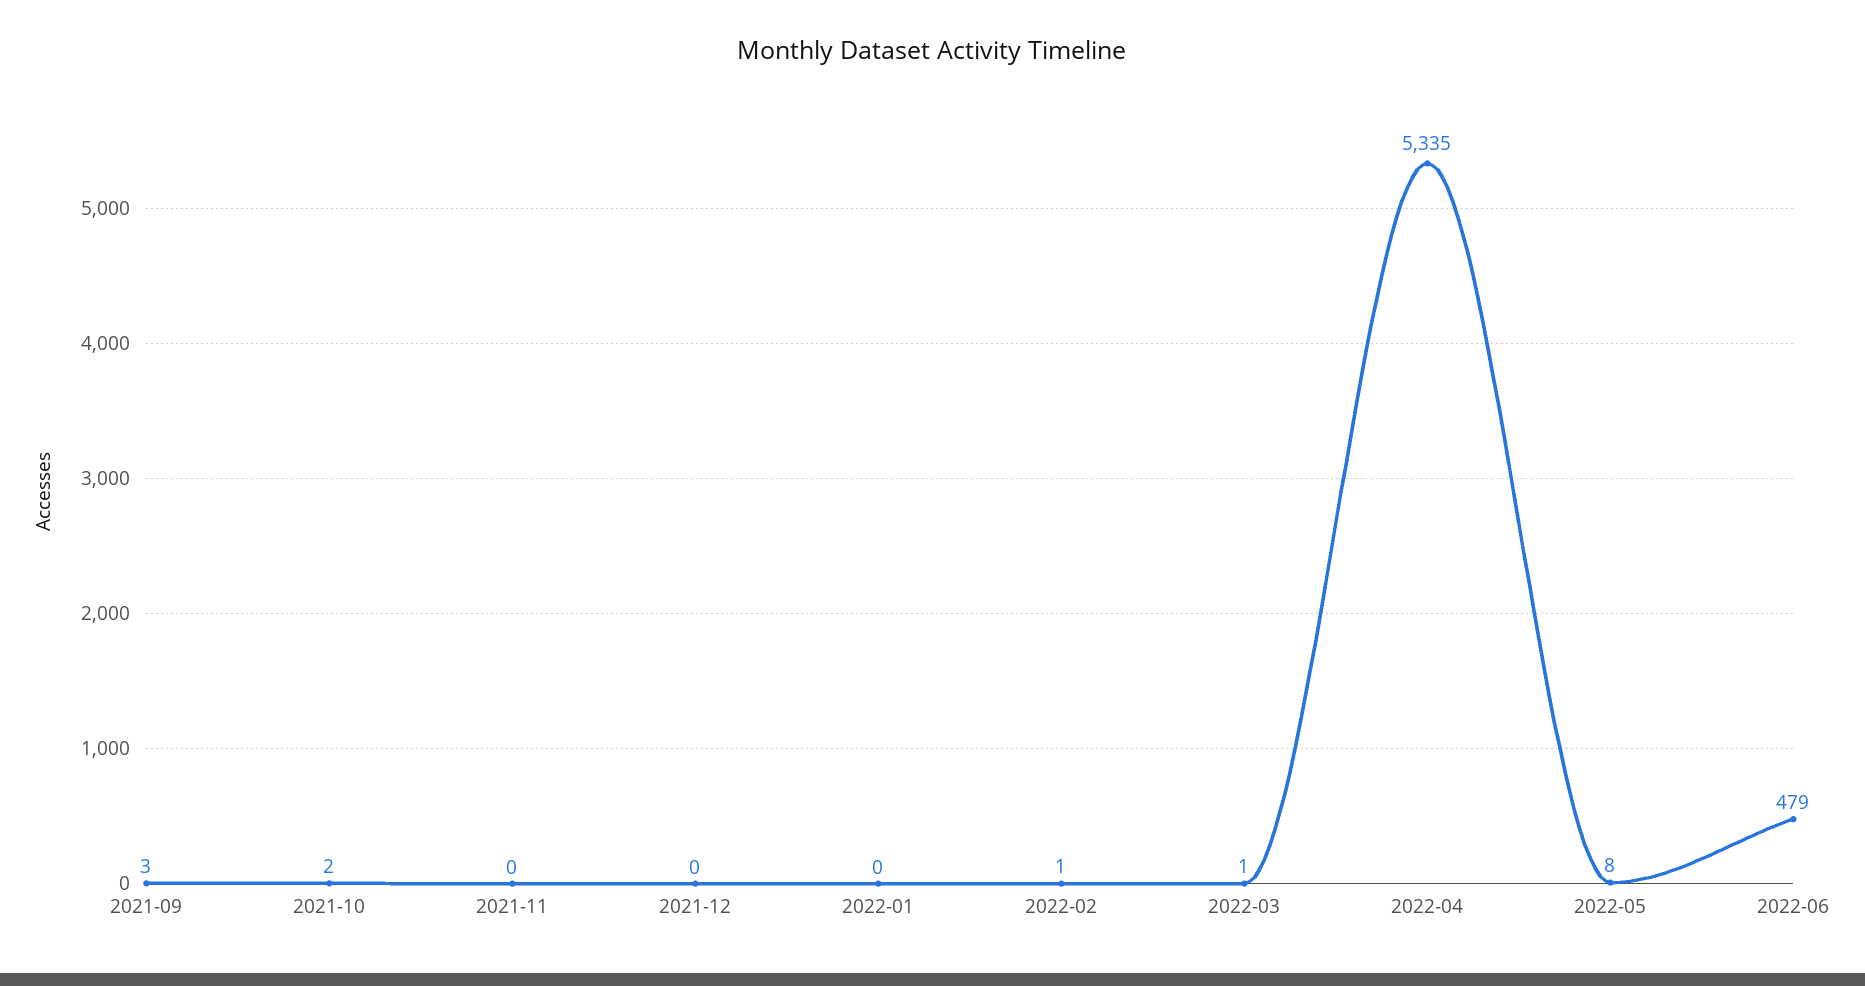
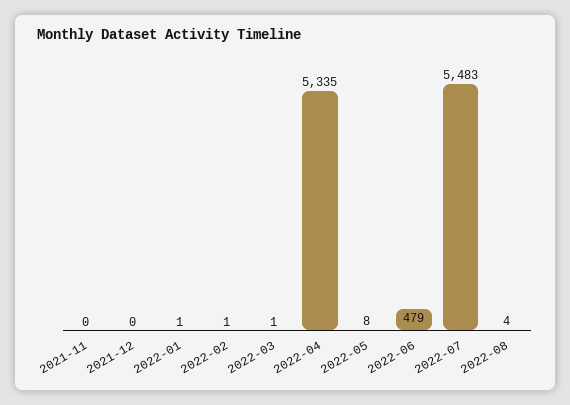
2021-09: 3 -> none
2021-10: 2 -> none
2022-01: 0 -> 1
2022-07: none -> 5483
2022-08: none -> 4

